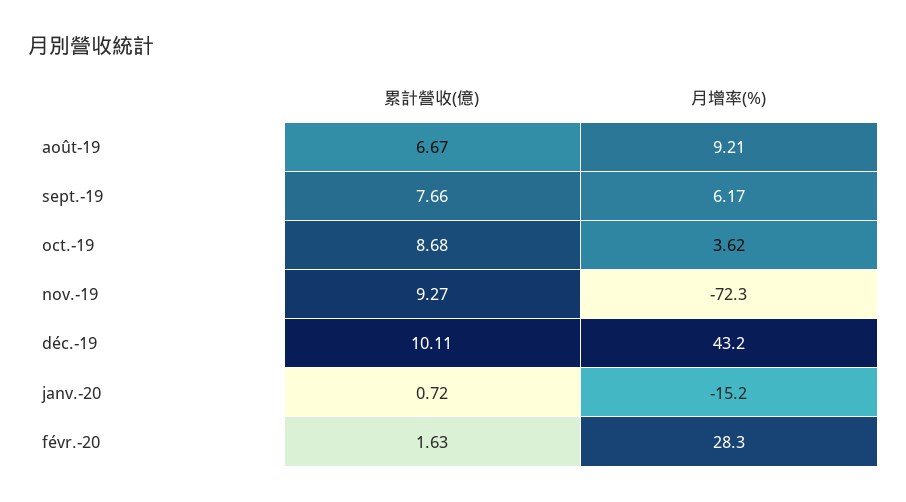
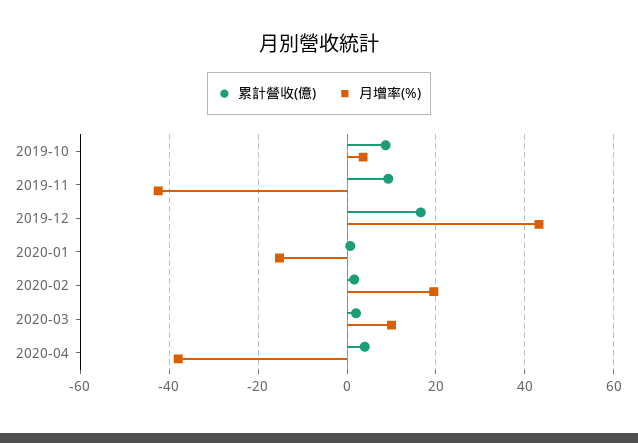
累計營收(億), août-19: 6.67 -> none
月增率(%), août-19: 9.21 -> none
累計營收(億), sept.-19: 7.66 -> none
月增率(%), sept.-19: 6.17 -> none
月增率(%), nov.-19: -72.3 -> -42
累計營收(億), déc.-19: 10.11 -> 16
月增率(%), févr.-20: 28.3 -> 20
累計營收(億), 2020-03: none -> 2
月增率(%), 2020-03: none -> 10
累計營收(億), 2020-04: none -> 4
月增率(%), 2020-04: none -> -38

